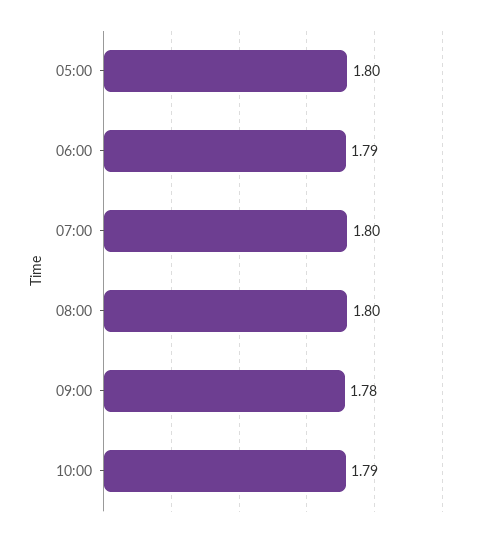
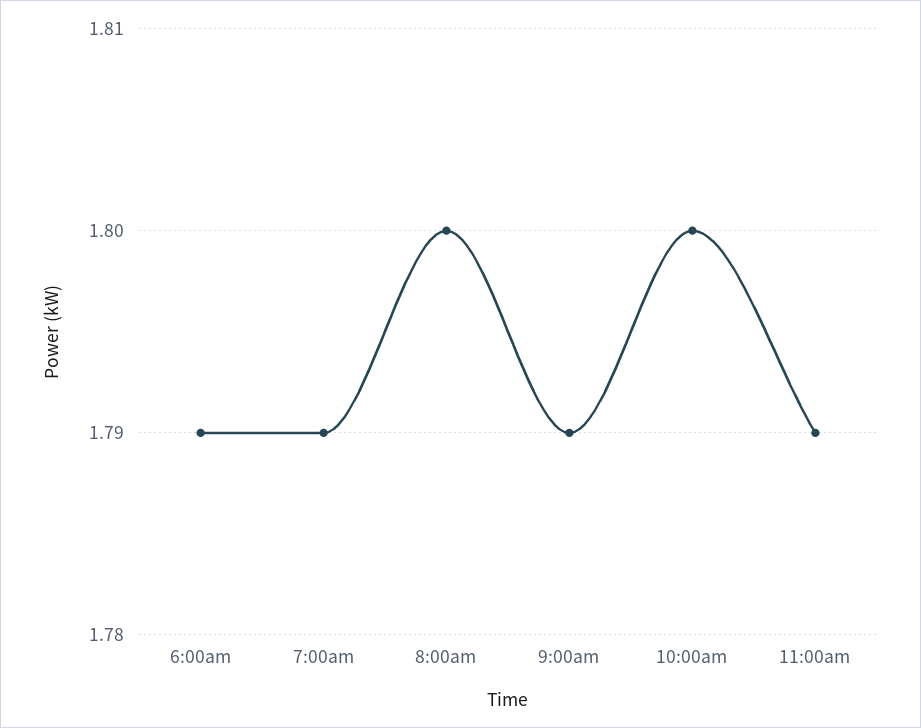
05:00: 1.8 -> none
07:00: 1.8 -> 1.79
09:00: 1.78 -> 1.79
10:00: 1.79 -> 1.8
11:00am: none -> 1.79

